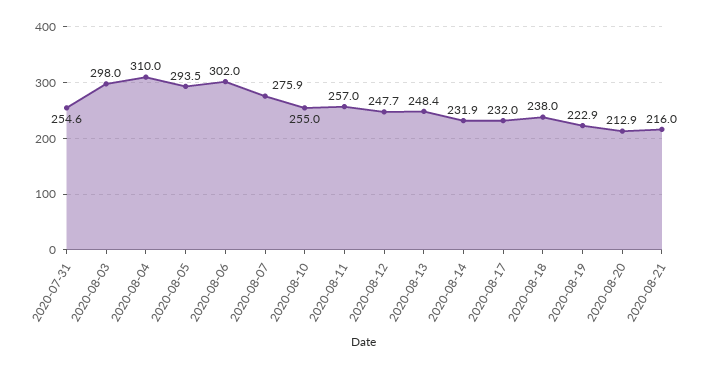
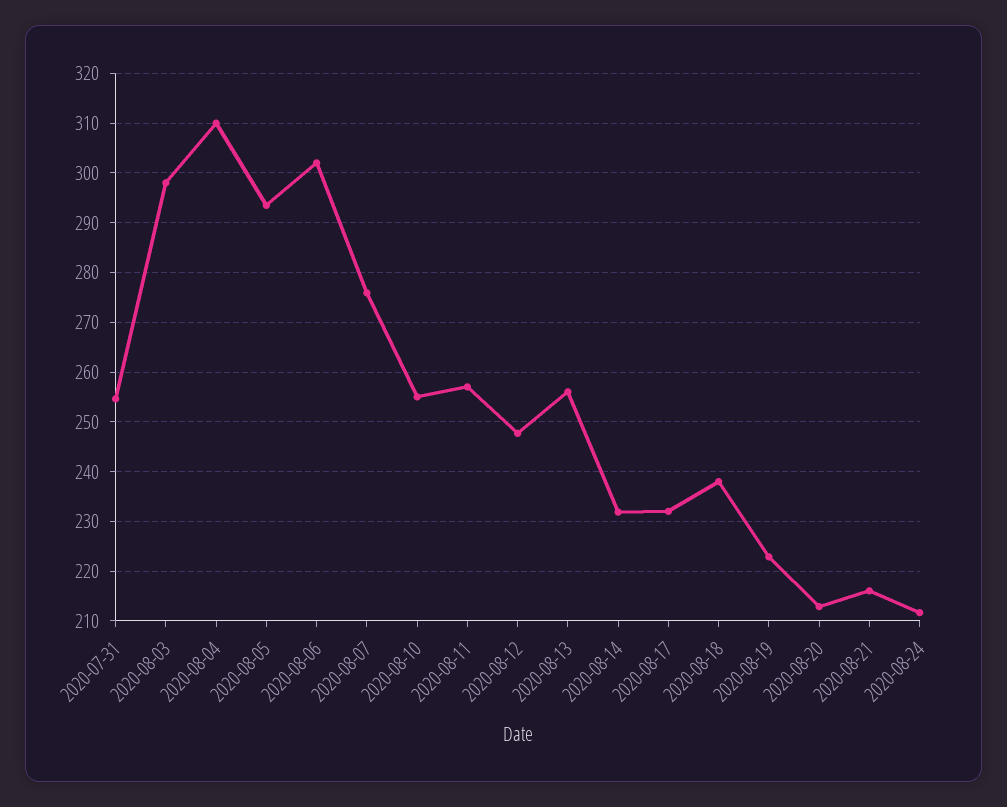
2020-08-13: 248.4 -> 256
2020-08-24: none -> 212

